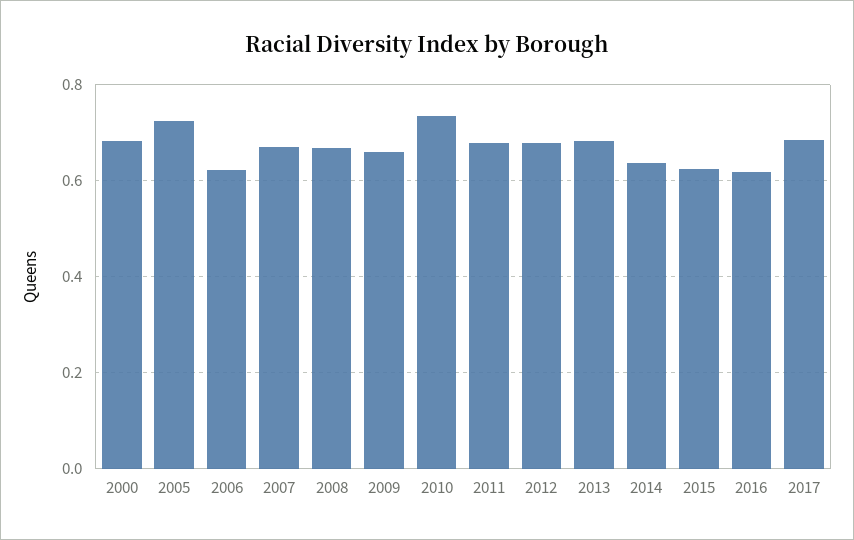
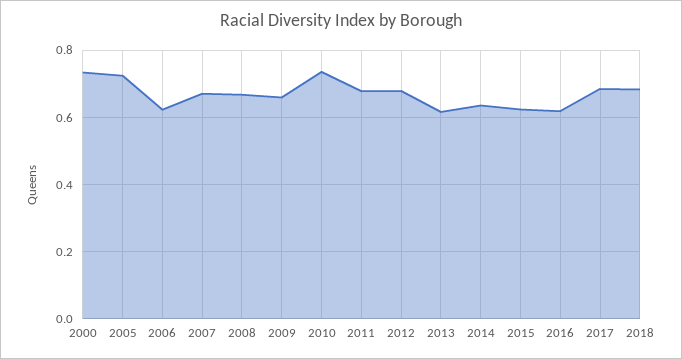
2000: 0.68 -> 0.74
2013: 0.68 -> 0.62
2018: none -> 0.68

